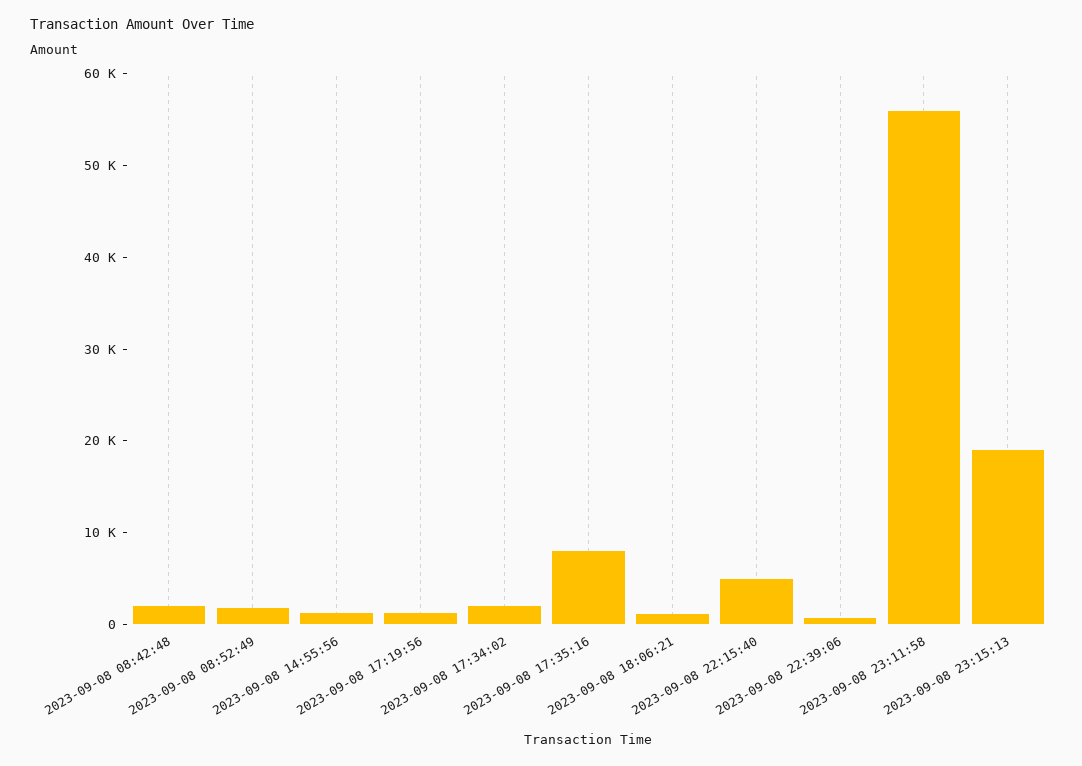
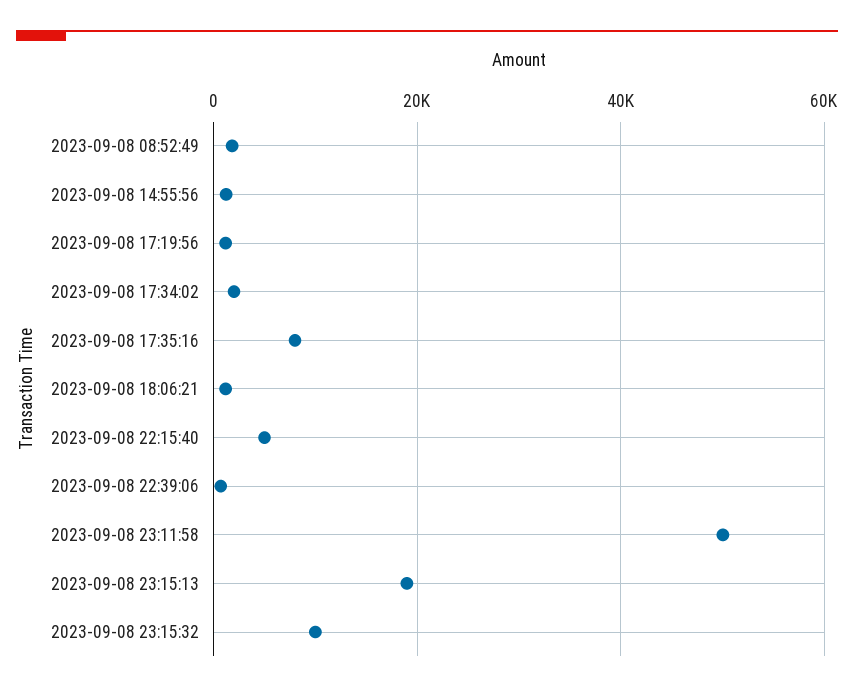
2023-09-08 08:42:48: 2000 -> none
2023-09-08 23:11:58: 56000 -> 50000
2023-09-08 23:15:32: none -> 10000

